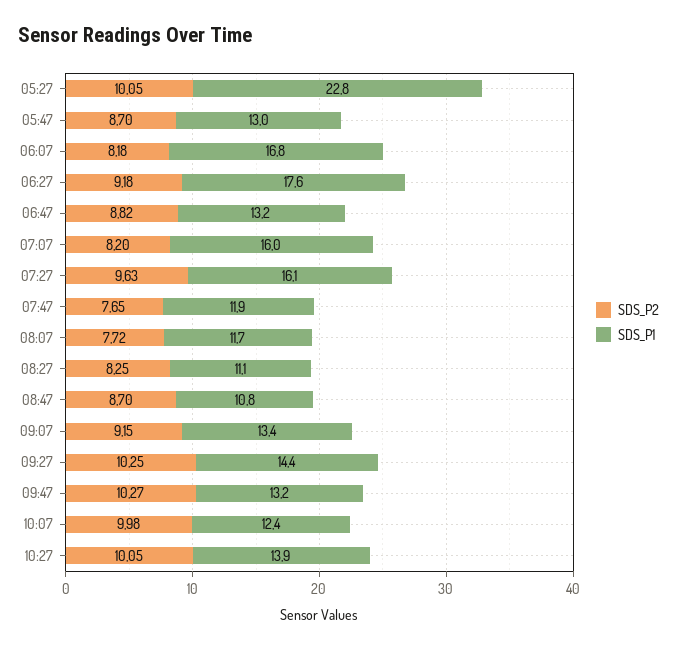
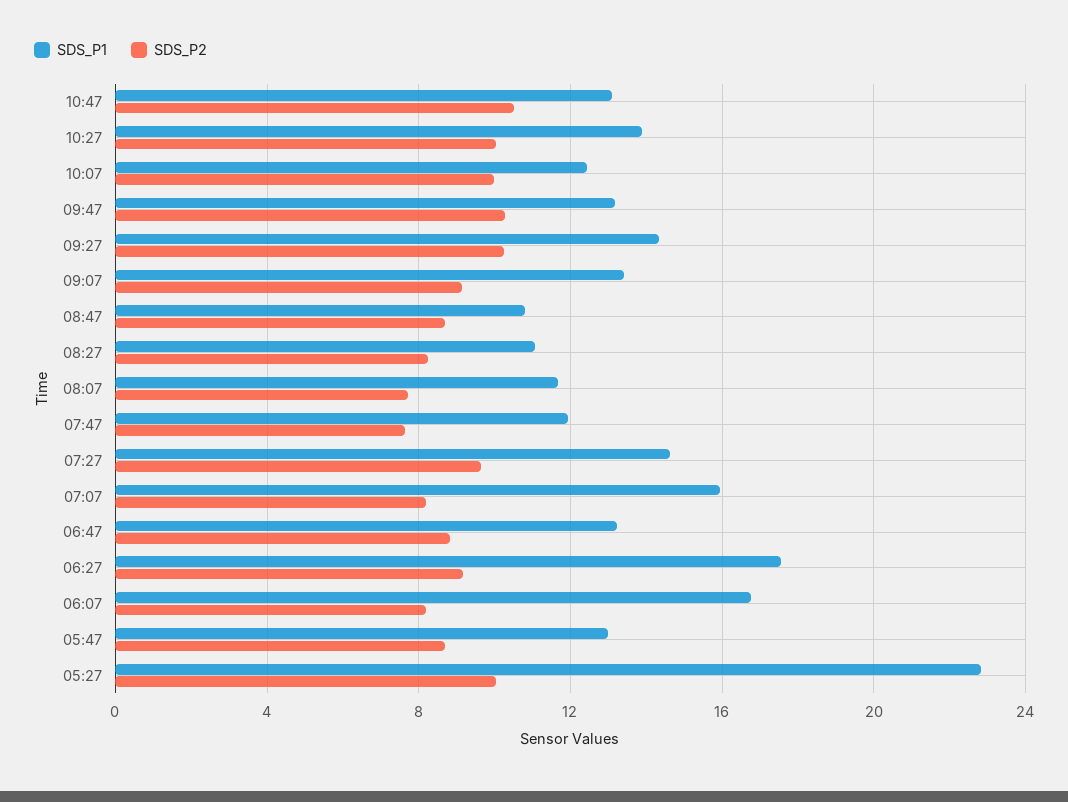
SDS_P1, 07:27: 16.1 -> 14.5
SDS_P1, 10:47: none -> 13
SDS_P2, 10:47: none -> 10.5

